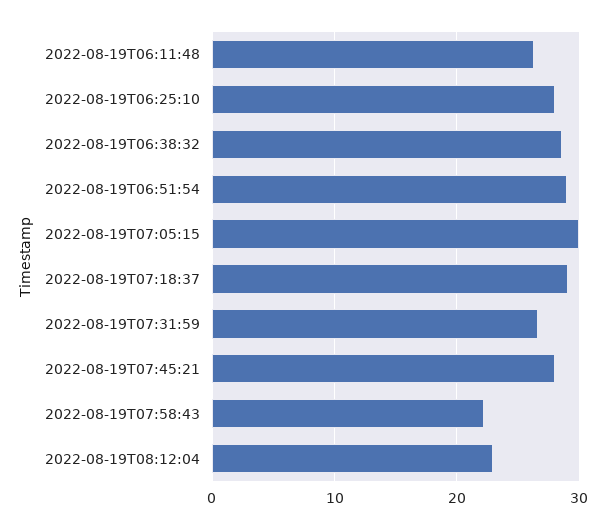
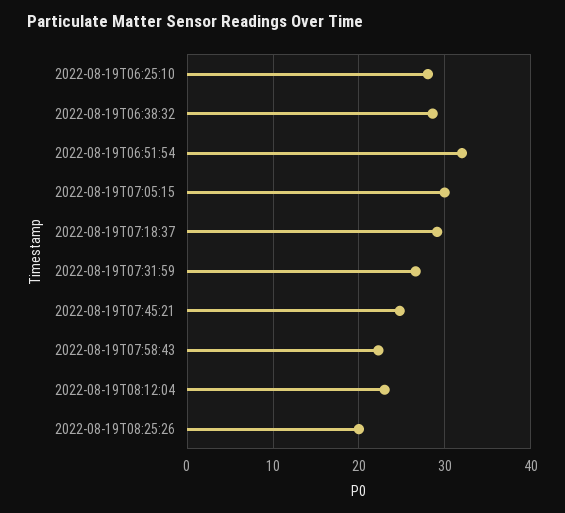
2022-08-19T06:11:48: 26 -> none
2022-08-19T06:51:54: 29 -> 32
2022-08-19T07:45:21: 28 -> 25
2022-08-19T08:25:26: none -> 20

